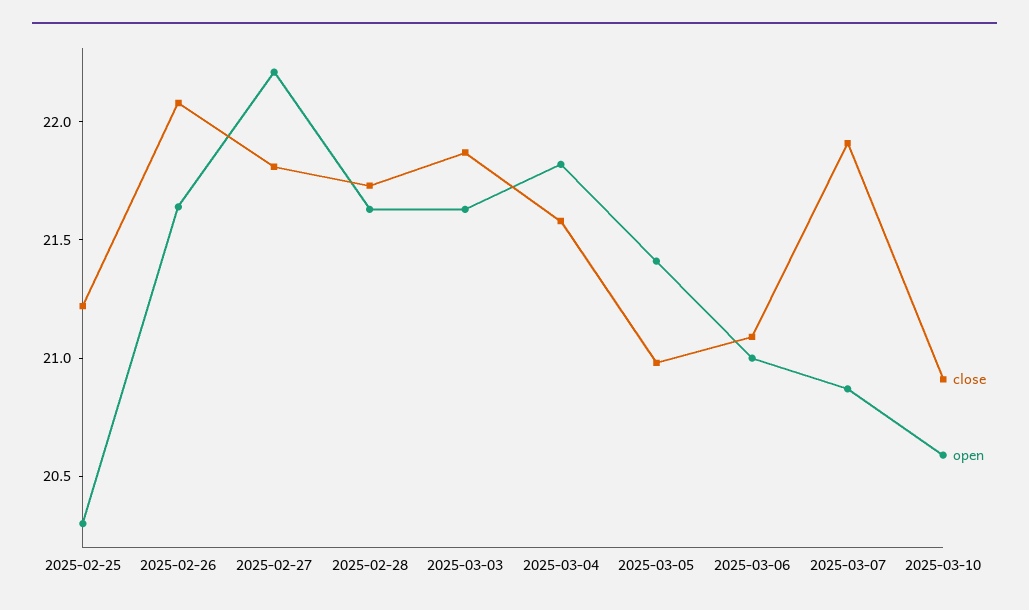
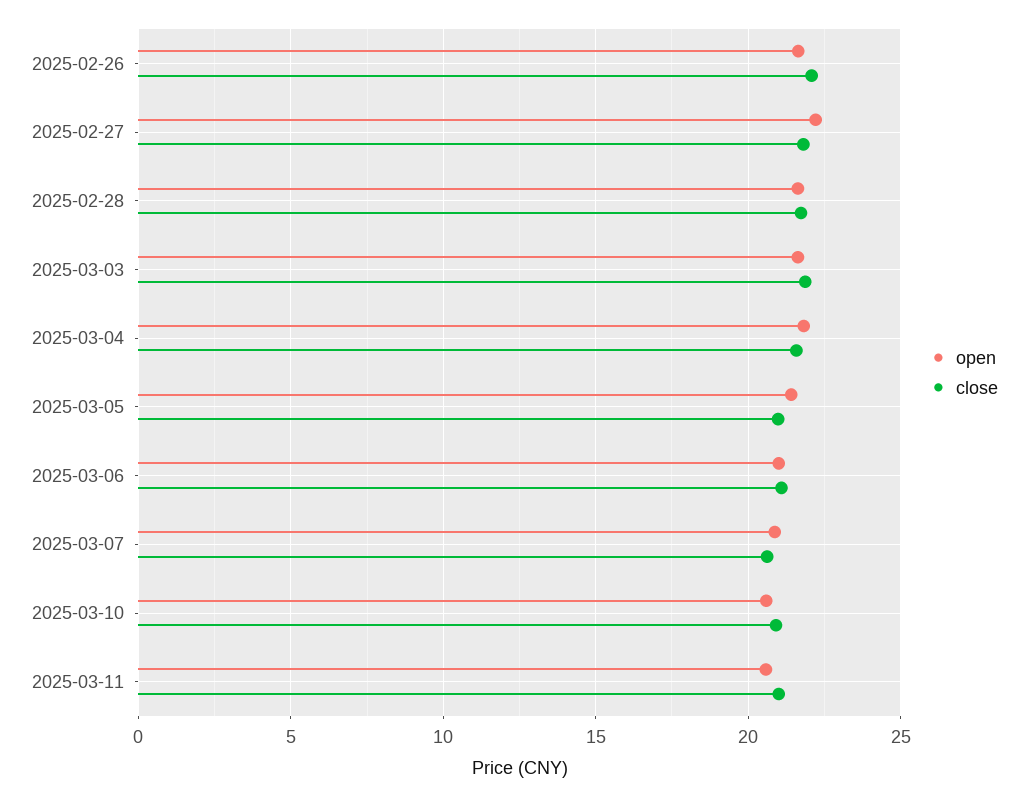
close, 2025-02-25: 21.2 -> none
open, 2025-02-25: 20.3 -> none
close, 2025-03-07: 21.9 -> 20.5
open, 2025-03-11: none -> 20.5
close, 2025-03-11: none -> 21

